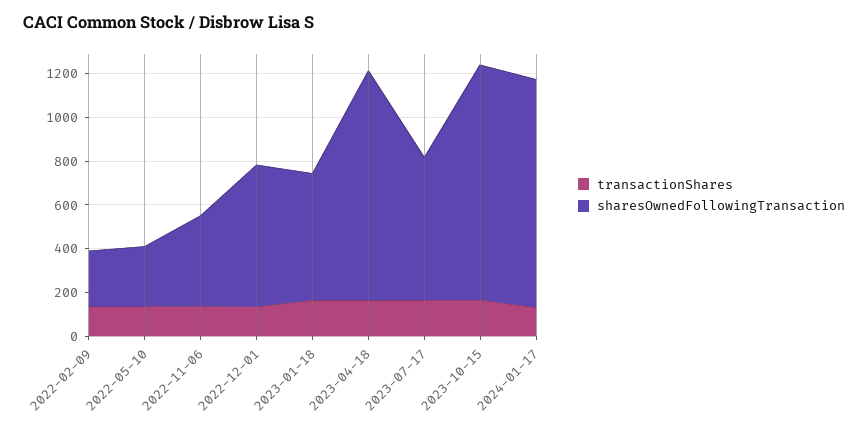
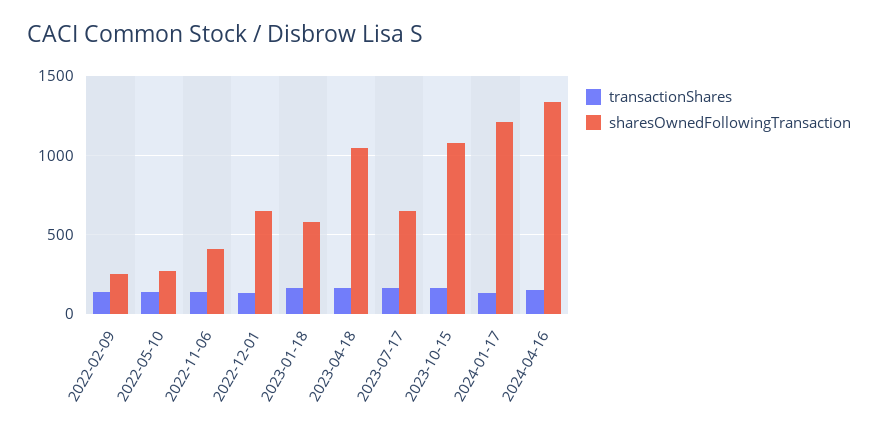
sharesOwnedFollowingTransaction, 2024-01-17: 1050 -> 1200
transactionShares, 2024-04-16: none -> 150
sharesOwnedFollowingTransaction, 2024-04-16: none -> 1350

